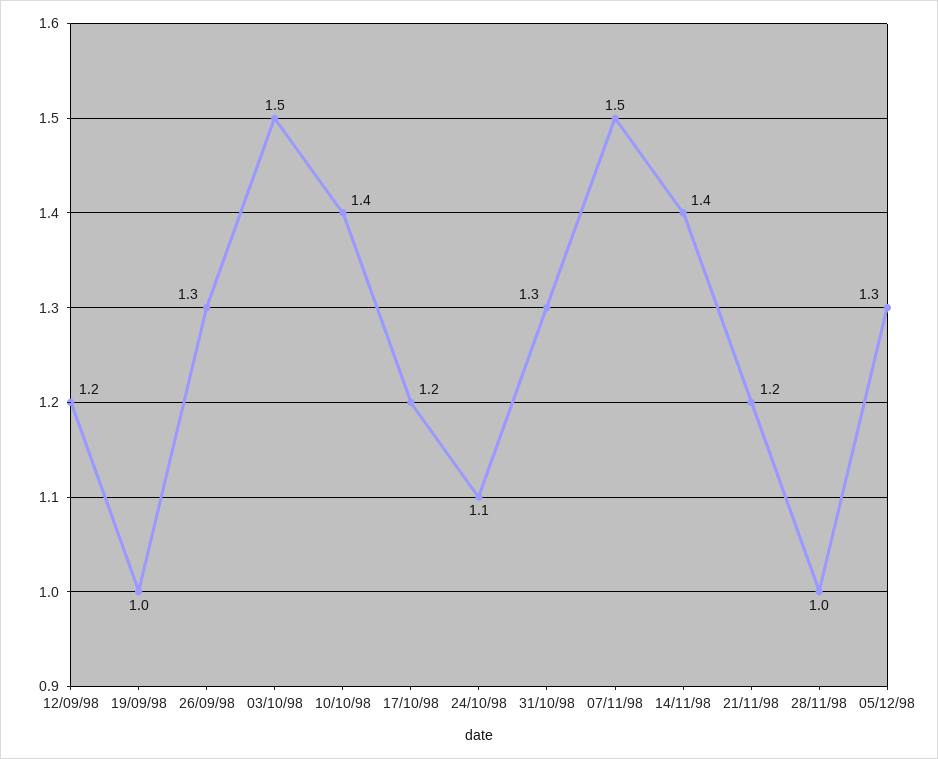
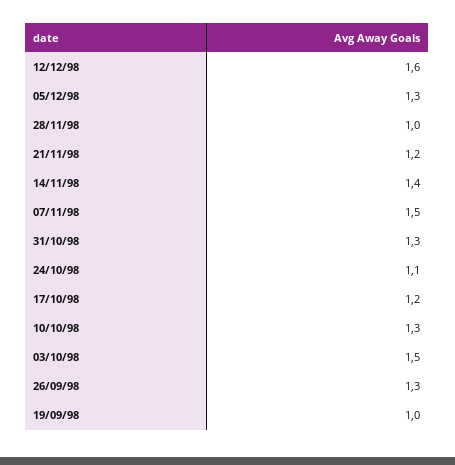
12/09/98: 1.2 -> none
10/10/98: 1.4 -> 1.3
12/12/98: none -> 1.6

